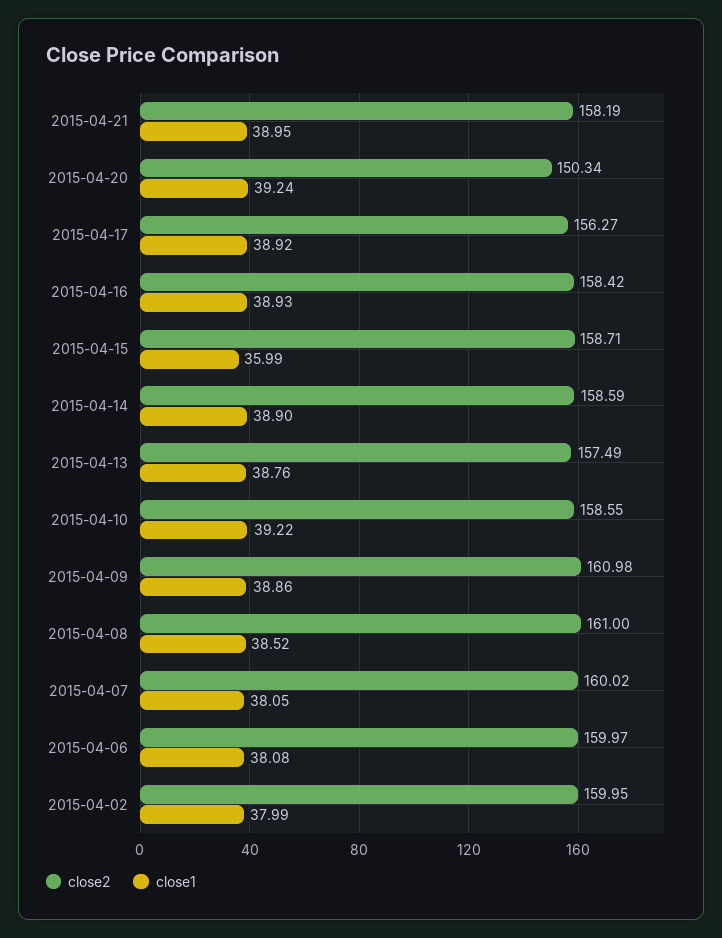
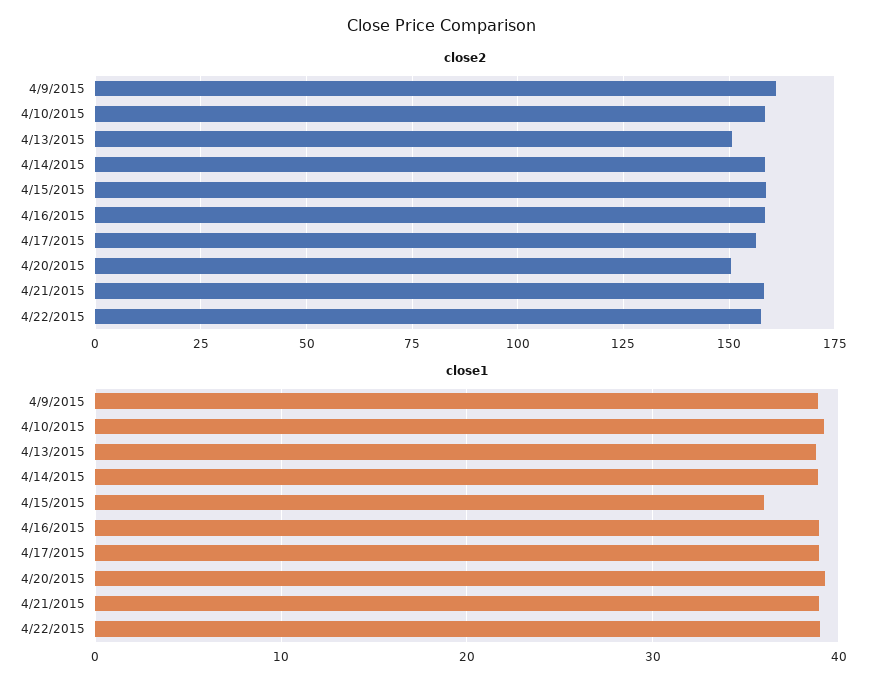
close2, 2015-04-13: 157.49 -> 150
close2, 2015-04-08: 161 -> none
close1, 2015-04-08: 38.52 -> none
close2, 2015-04-07: 160.02 -> none
close1, 2015-04-07: 38.05 -> none
close2, 2015-04-06: 159.97 -> none
close1, 2015-04-06: 38.08 -> none
close2, 2015-04-02: 159.95 -> none
close1, 2015-04-02: 37.99 -> none
close2, 4/22/2015: none -> 157.5
close1, 4/22/2015: none -> 39

